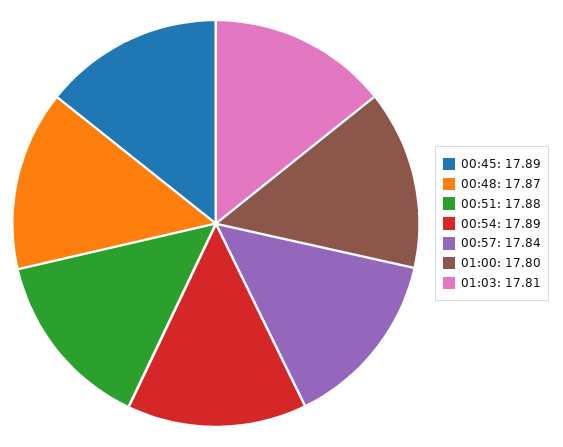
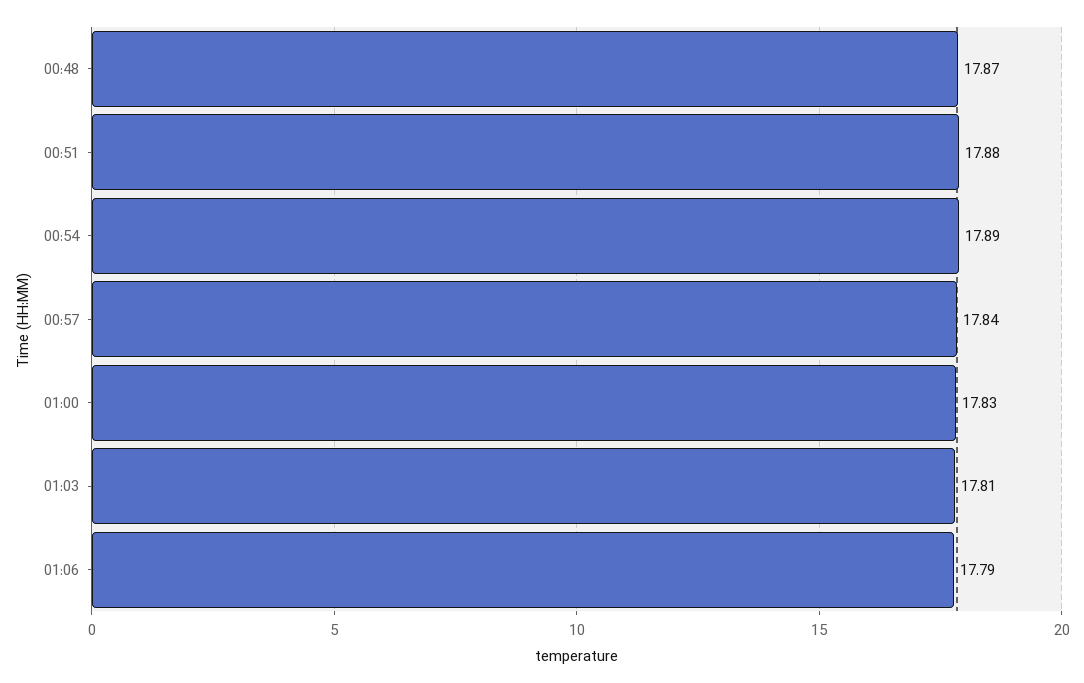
00:45: 17.89 -> none
01:00: 17.8 -> 17.83
01:06: none -> 17.79

